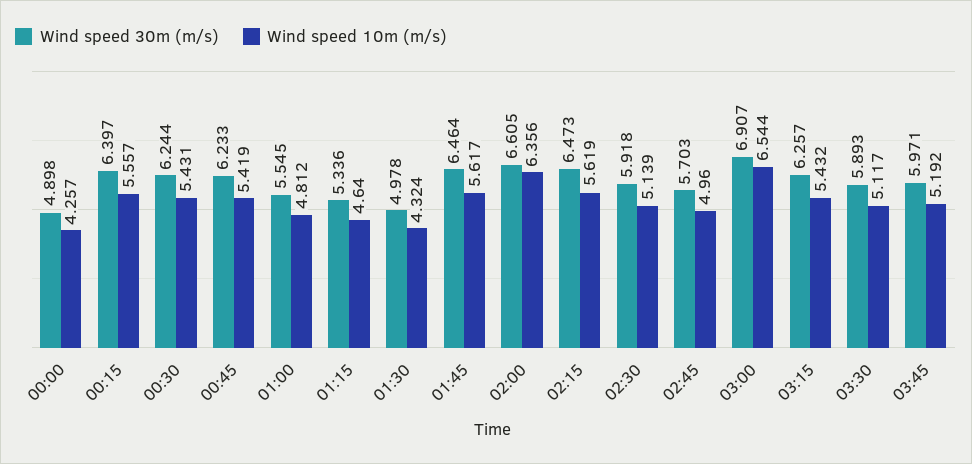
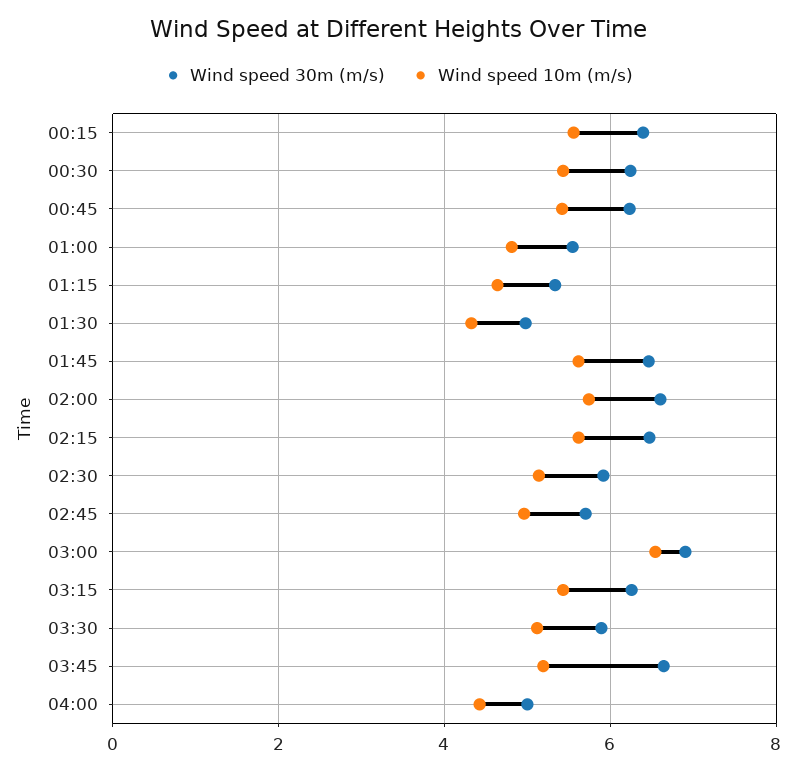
Wind speed 30m (m/s), 00:00: 4.898 -> none
Wind speed 10m (m/s), 00:00: 4.257 -> none
Wind speed 10m (m/s), 02:00: 6.356 -> 5.8
Wind speed 30m (m/s), 03:45: 5.971 -> 6.6
Wind speed 30m (m/s), 04:00: none -> 5
Wind speed 10m (m/s), 04:00: none -> 4.4

